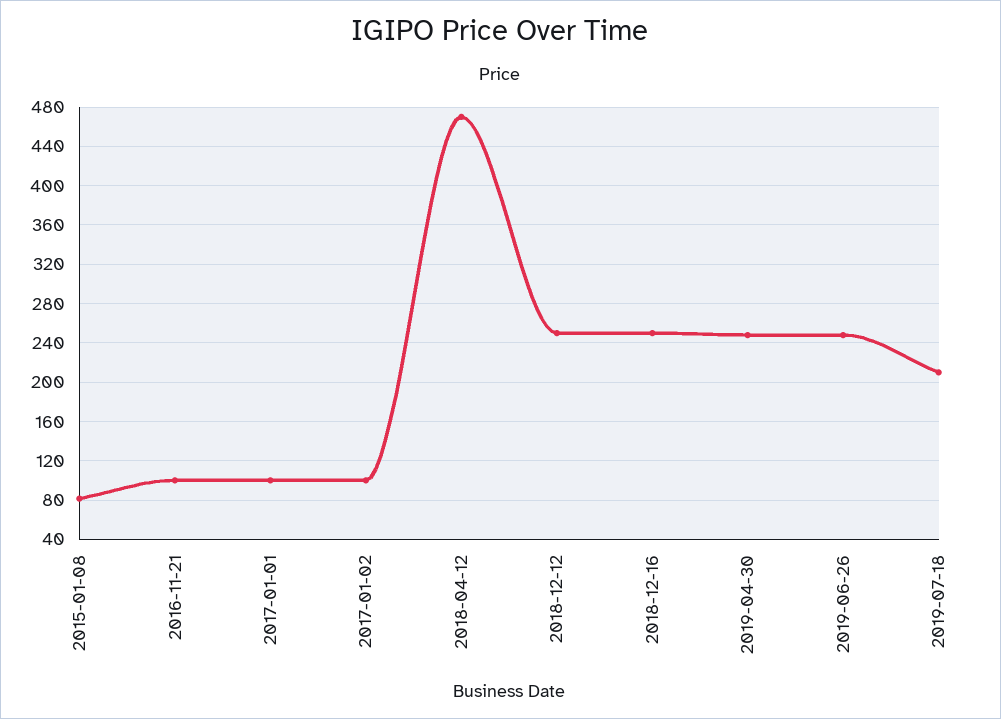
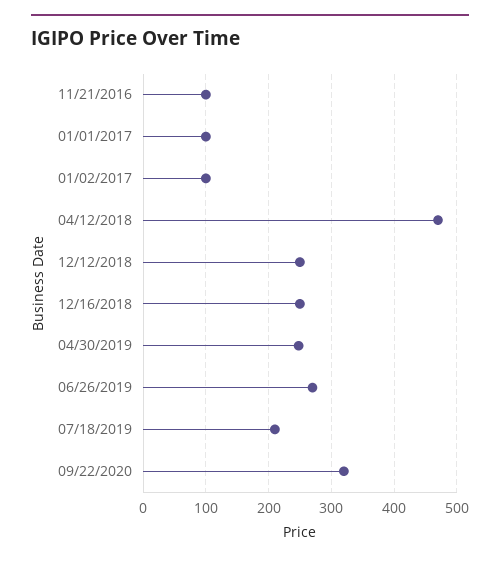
2015-01-08: 80 -> none
2019-06-26: 250 -> 270
09/22/2020: none -> 320

